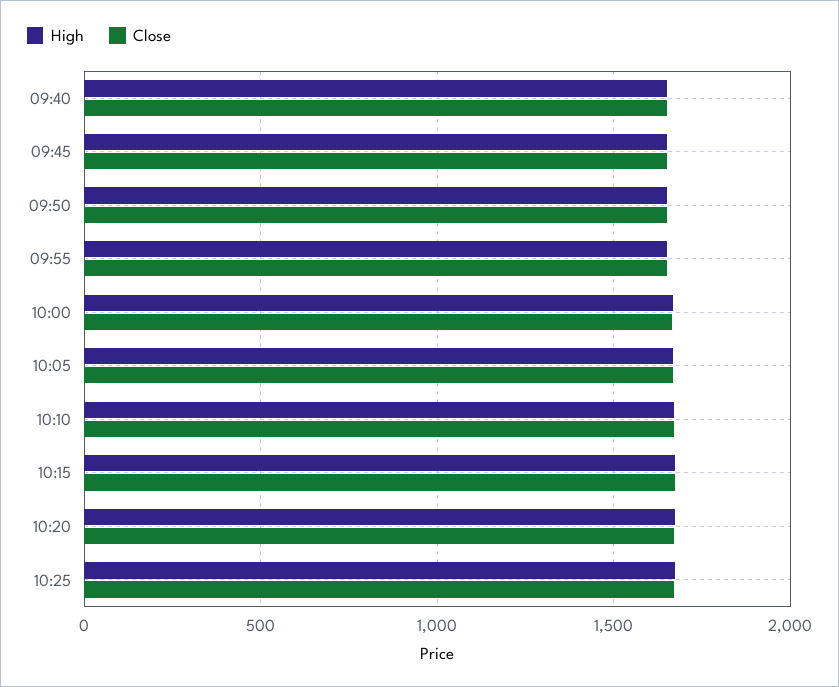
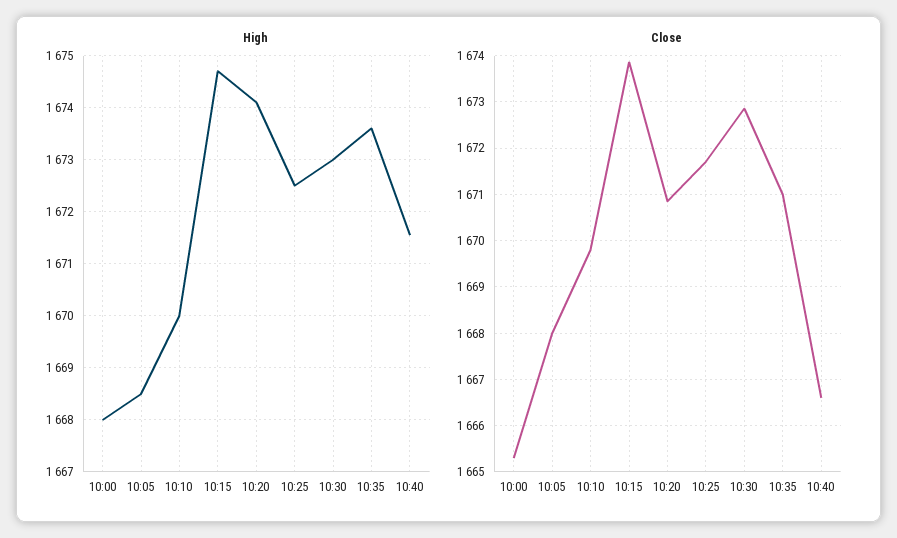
High, 09:40: 1650 -> none
Close, 09:40: 1650 -> none
High, 09:45: 1650 -> none
Close, 09:45: 1650 -> none
High, 09:50: 1650 -> none
Close, 09:50: 1650 -> none
High, 09:55: 1650 -> none
Close, 09:55: 1650 -> none
High, 10:30: none -> 1673
High, 10:35: none -> 1673.6
High, 10:40: none -> 1671.6
Close, 10:30: none -> 1672.8
Close, 10:35: none -> 1671
Close, 10:40: none -> 1666.6

